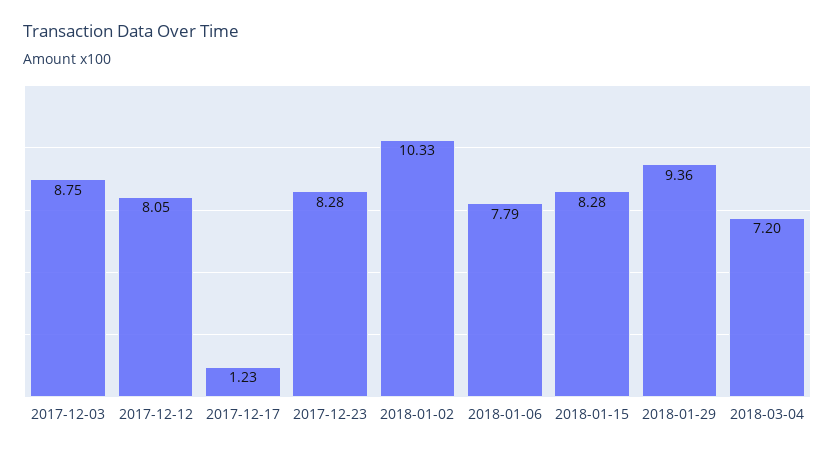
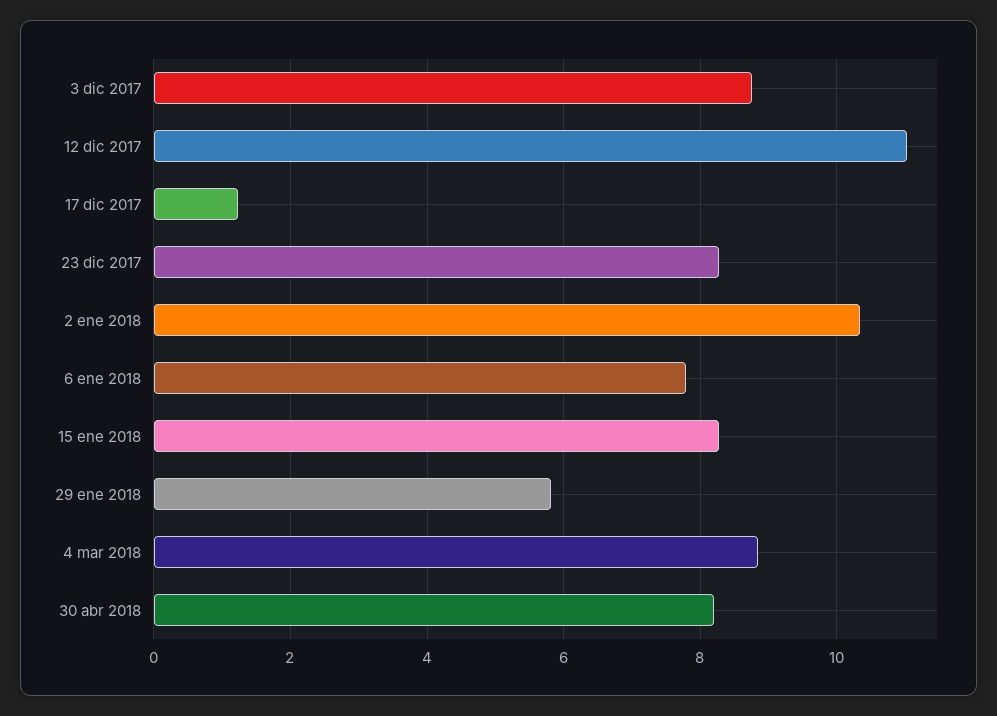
2017-12-12: 8.05 -> 11
2018-01-29: 9.36 -> 5.8
2018-03-04: 7.2 -> 8.8
30 abr 2018: none -> 8.2

